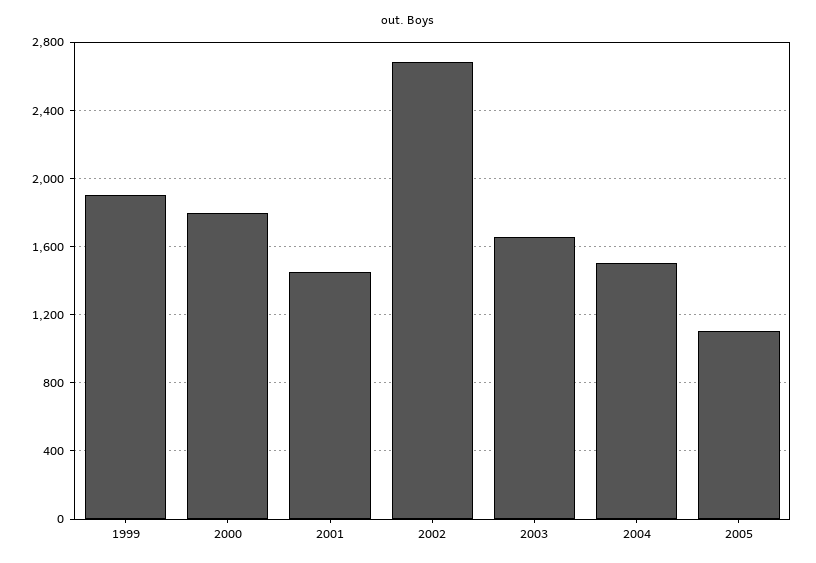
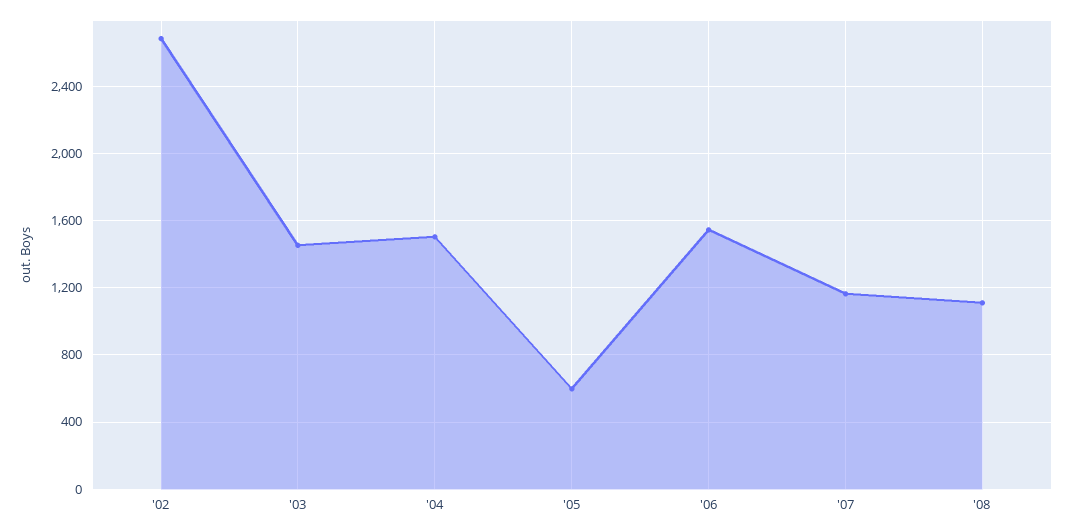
1999: 1900 -> none
2000: 1800 -> none
2001: 1450 -> none
2003: 1650 -> 1450
2005: 1100 -> 600
'06: none -> 1550
'07: none -> 1150
'08: none -> 1100

